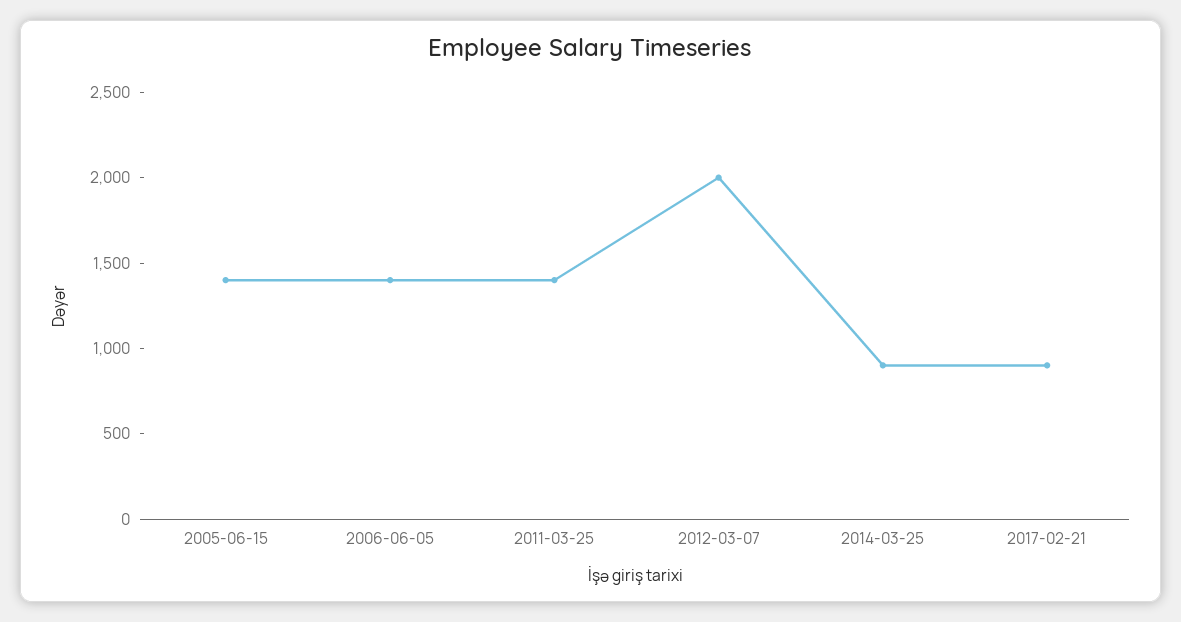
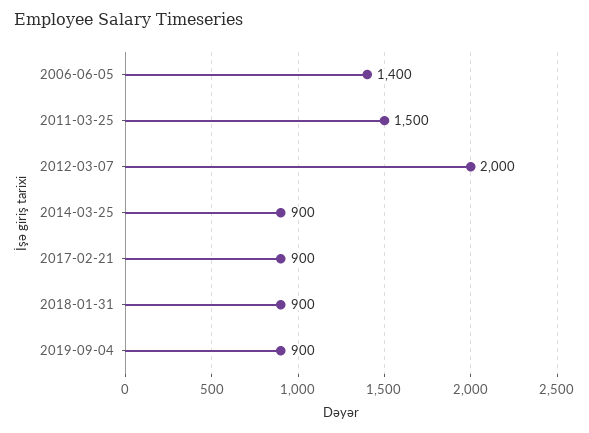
2005-06-15: 1400 -> none
2011-03-25: 1400 -> 1500
2018-01-31: none -> 900
2019-09-04: none -> 900

